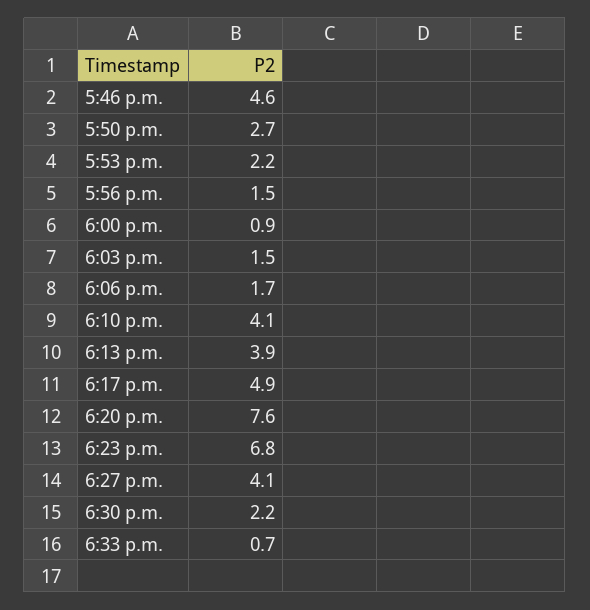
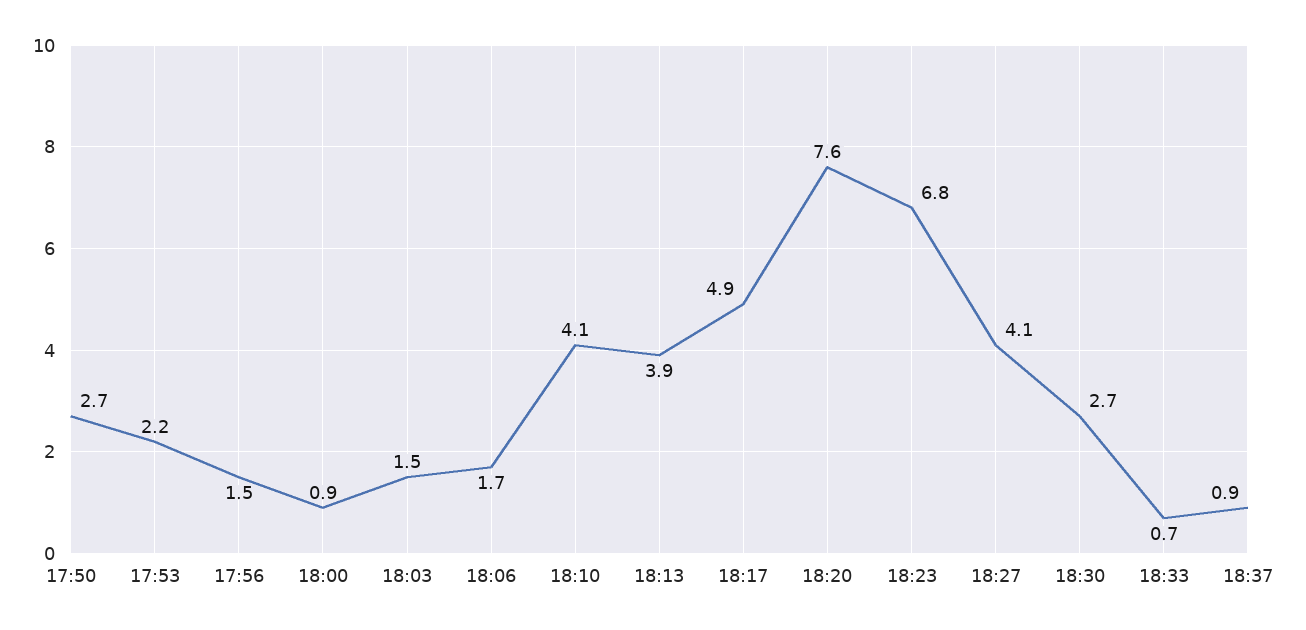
5:46 p.m.: 4.6 -> none
6:30 p.m.: 2.2 -> 2.7
18:37: none -> 0.9

